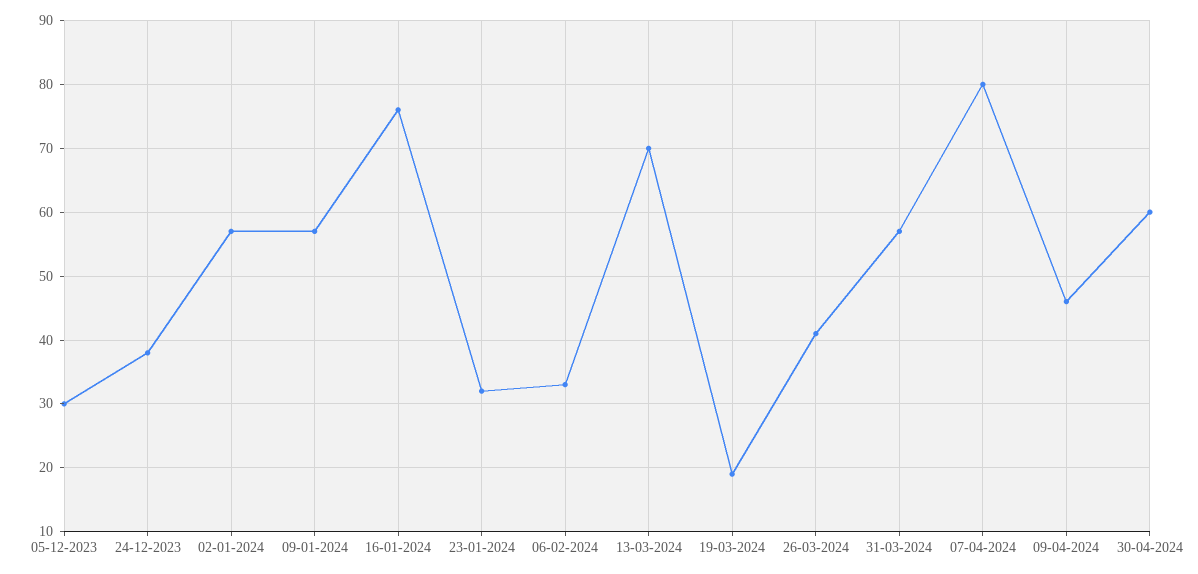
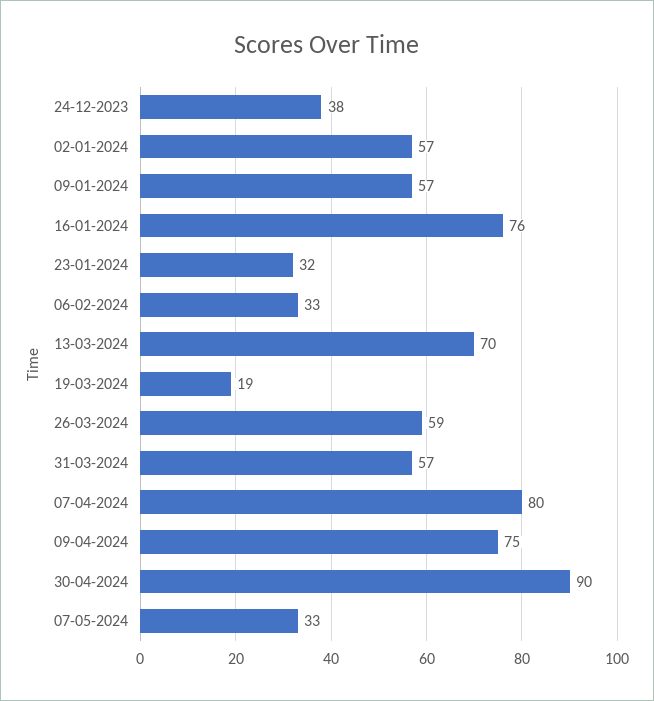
05-12-2023: 30 -> none
26-03-2024: 41 -> 59
09-04-2024: 46 -> 75
30-04-2024: 60 -> 90
07-05-2024: none -> 33

